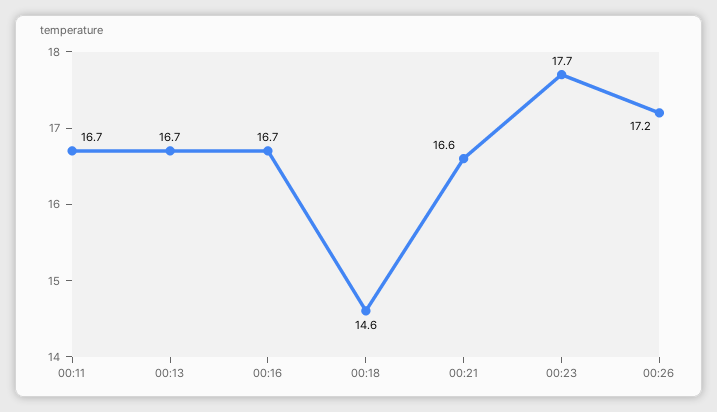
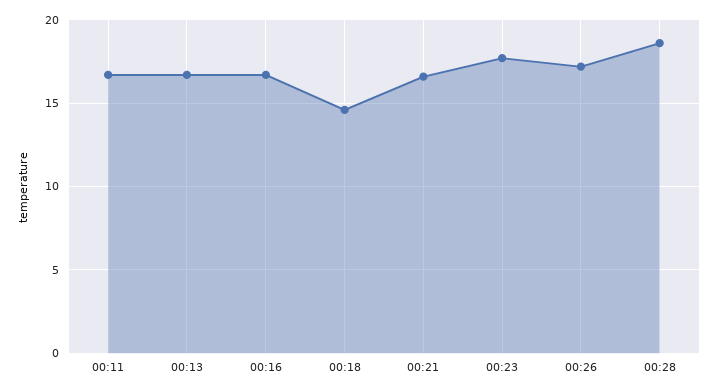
00:28: none -> 18.5

